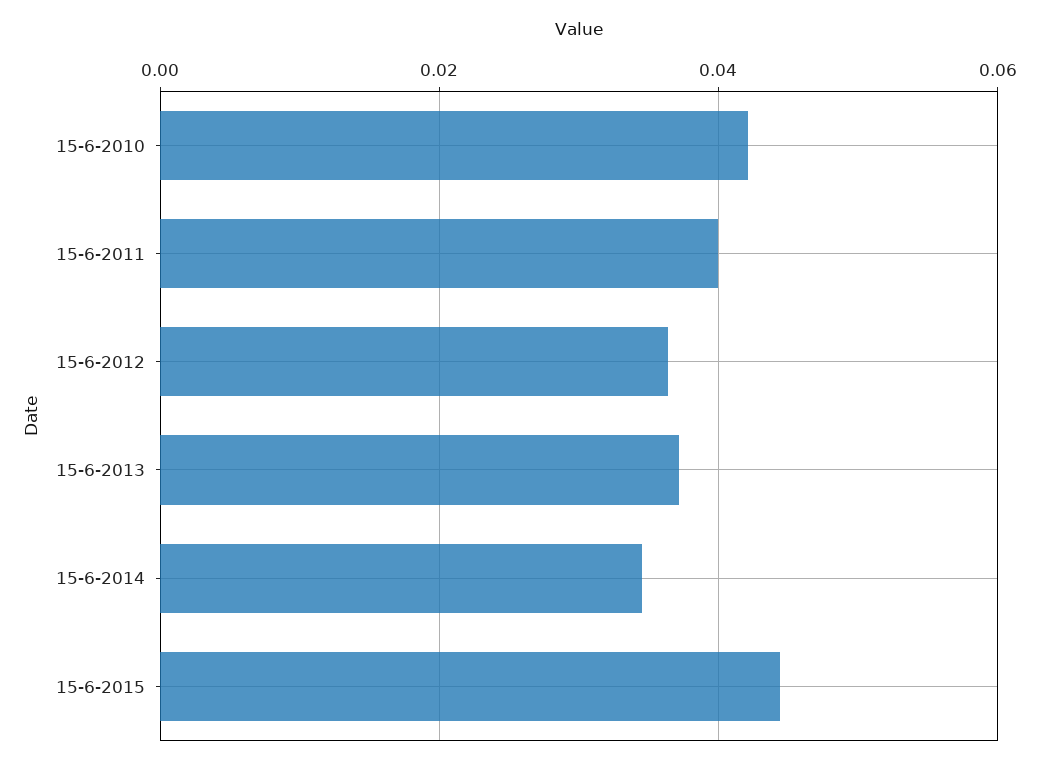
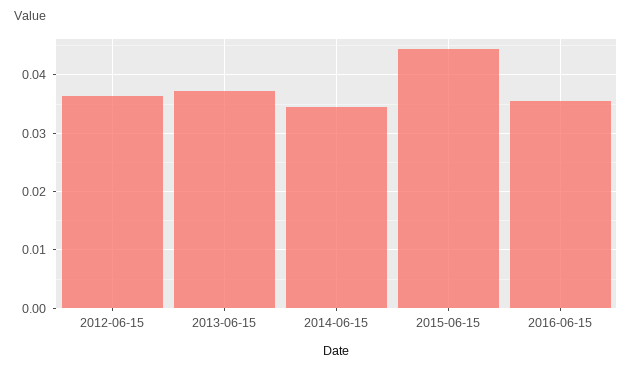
15-6-2010: 0.042 -> none
15-6-2011: 0.04 -> none
2016-06-15: none -> 0.036

